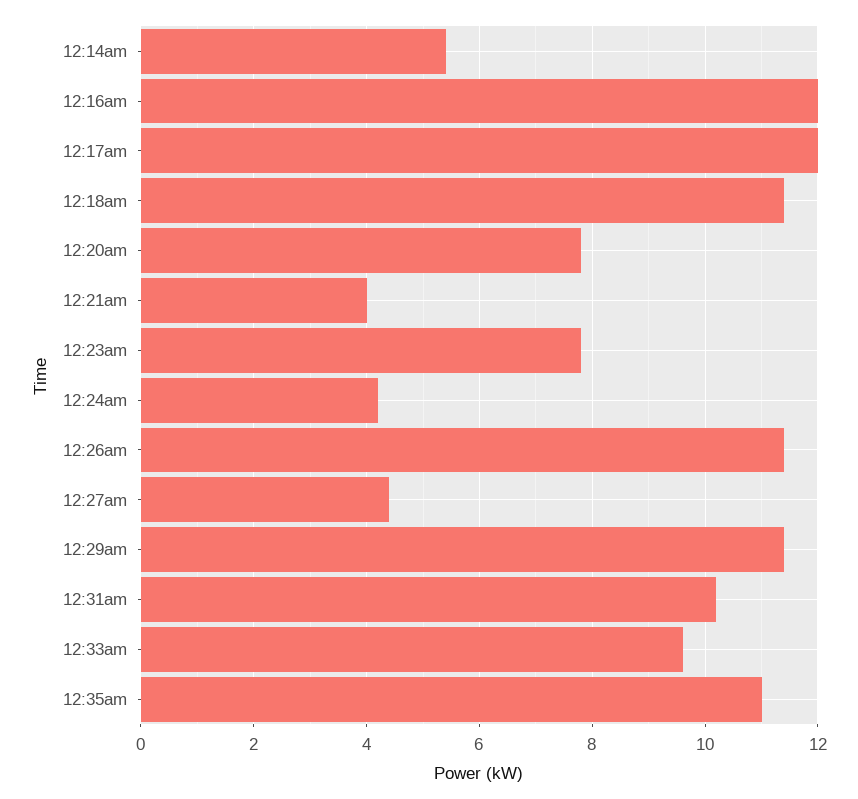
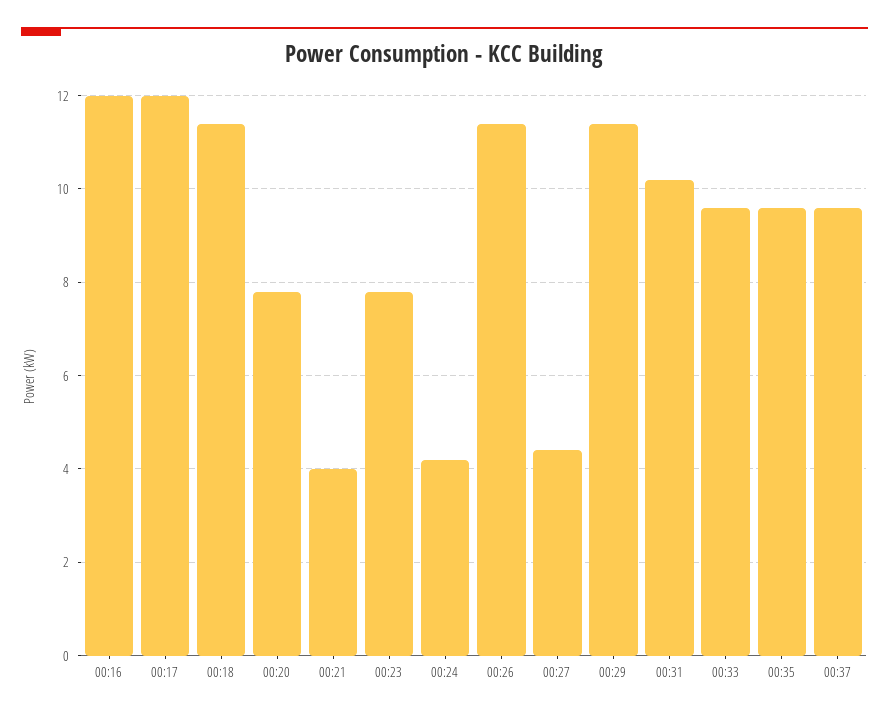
12:14am: 5.5 -> none
12:35am: 11 -> 9.5
00:37: none -> 9.5

